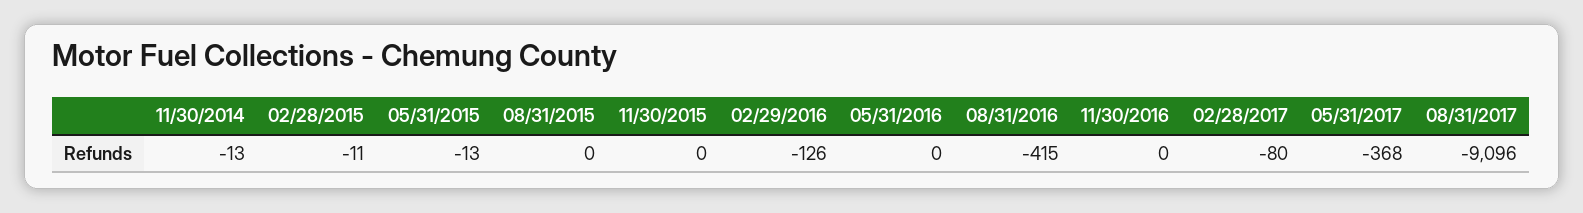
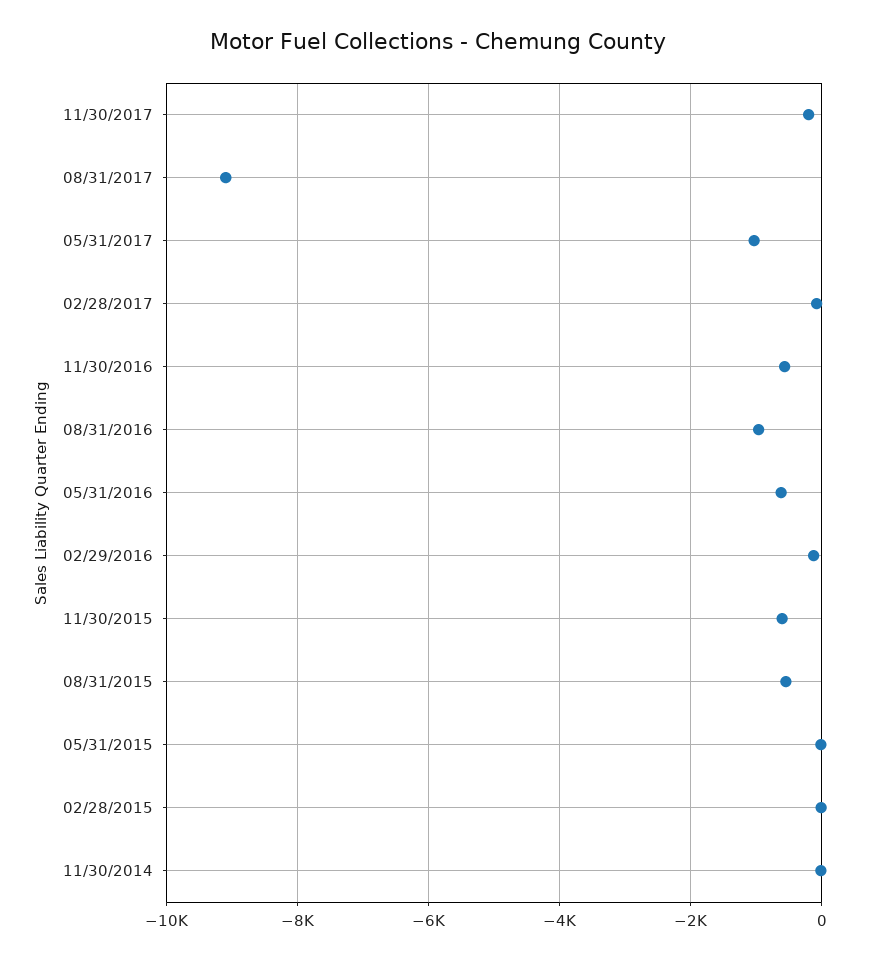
08/31/2015: 0 -> -600
11/30/2015: 0 -> -600
05/31/2016: 0 -> -600
08/31/2016: -415 -> -1000
11/30/2016: 0 -> -600
05/31/2017: -368 -> -1000
11/30/2017: none -> -200

